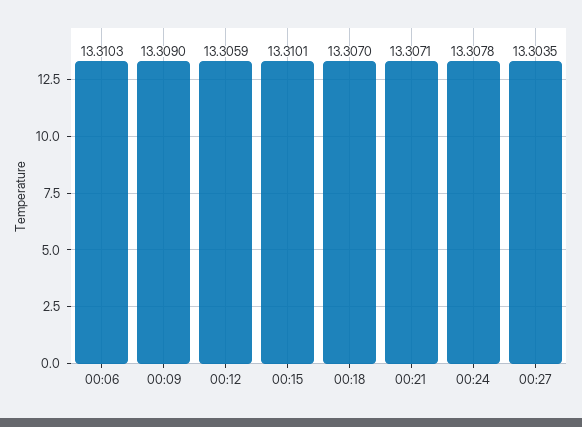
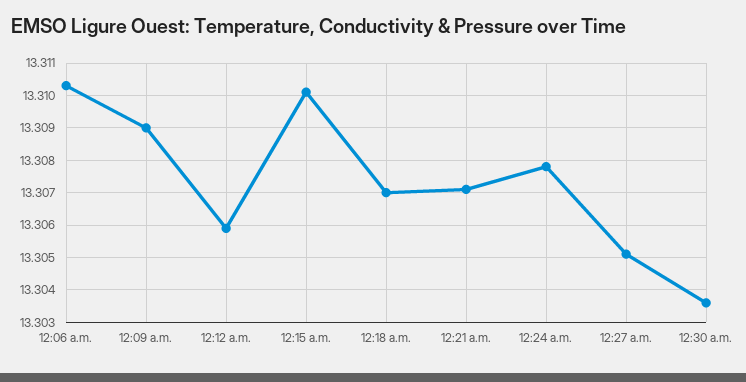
00:27: 13.3035 -> 13.305
12:30 a.m.: none -> 13.3035

